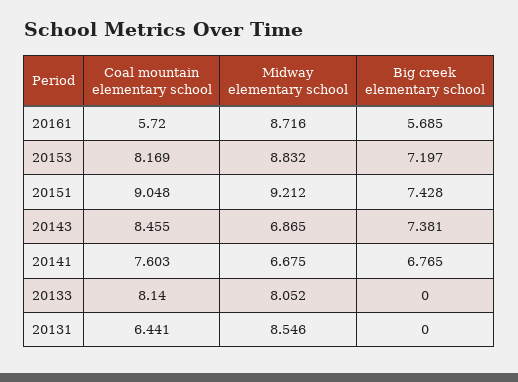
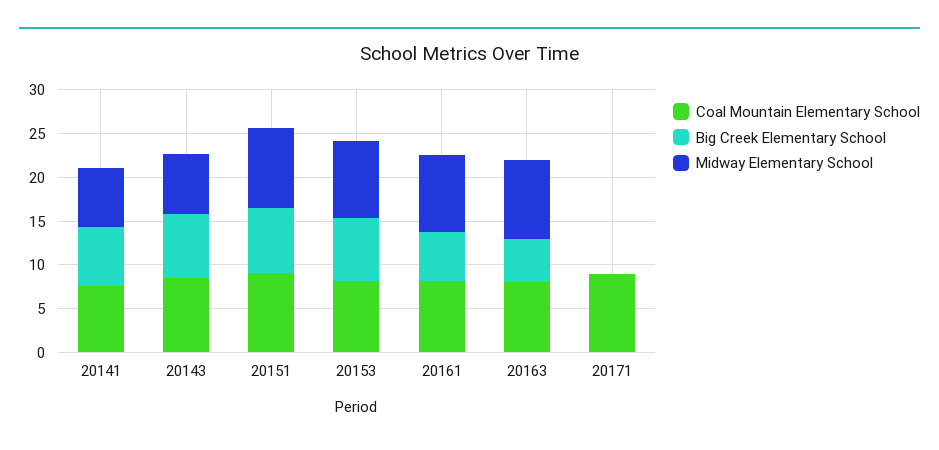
Coal mountain elementary school, 20161: 5.72 -> 8
Coal mountain elementary school, 20133: 8.14 -> none
Midway elementary school, 20133: 8.052 -> none
Big creek elementary school, 20133: 0 -> none
Coal mountain elementary school, 20131: 6.441 -> none
Midway elementary school, 20131: 8.546 -> none
Big creek elementary school, 20131: 0 -> none
Coal mountain elementary school, 20163: none -> 8
Big creek elementary school, 20163: none -> 5
Midway elementary school, 20163: none -> 9
Coal mountain elementary school, 20171: none -> 9
Big creek elementary school, 20171: none -> 0
Midway elementary school, 20171: none -> 0

